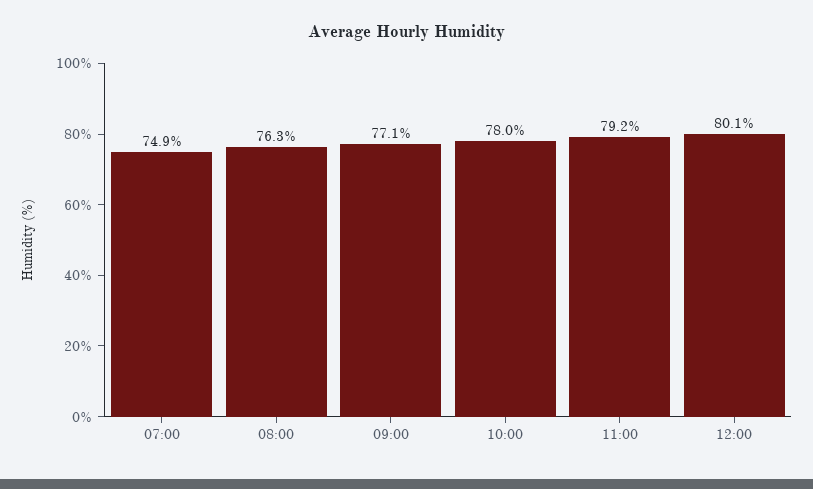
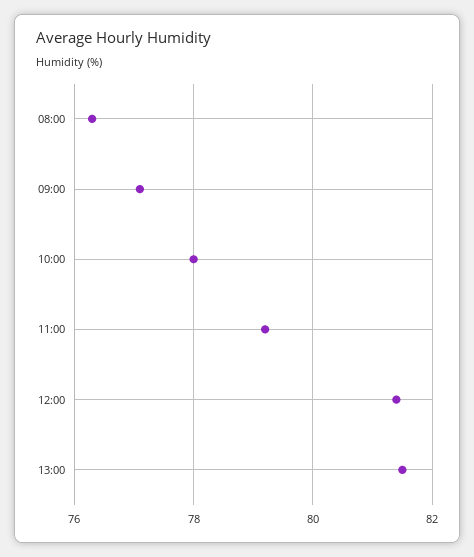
07:00: 74.9 -> none
12:00: 80.1 -> 81.5
13:00: none -> 81.5

